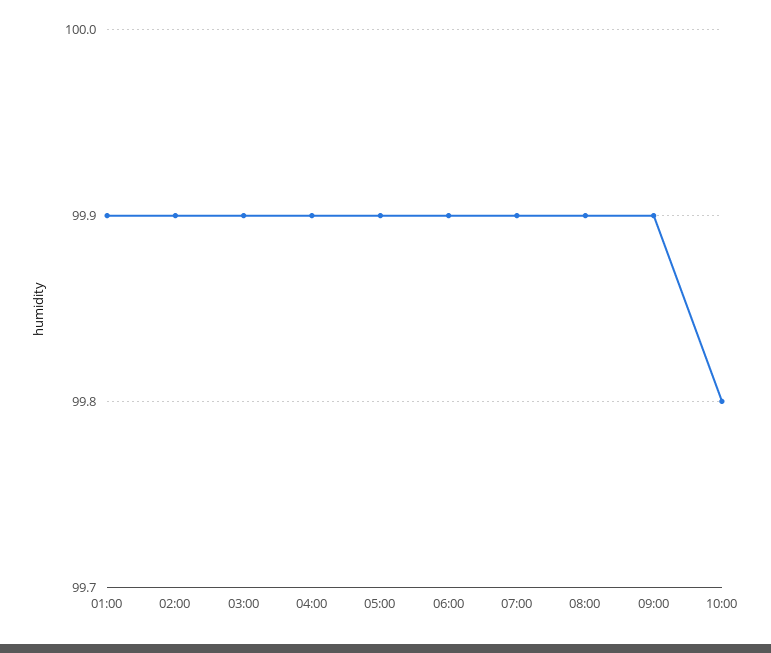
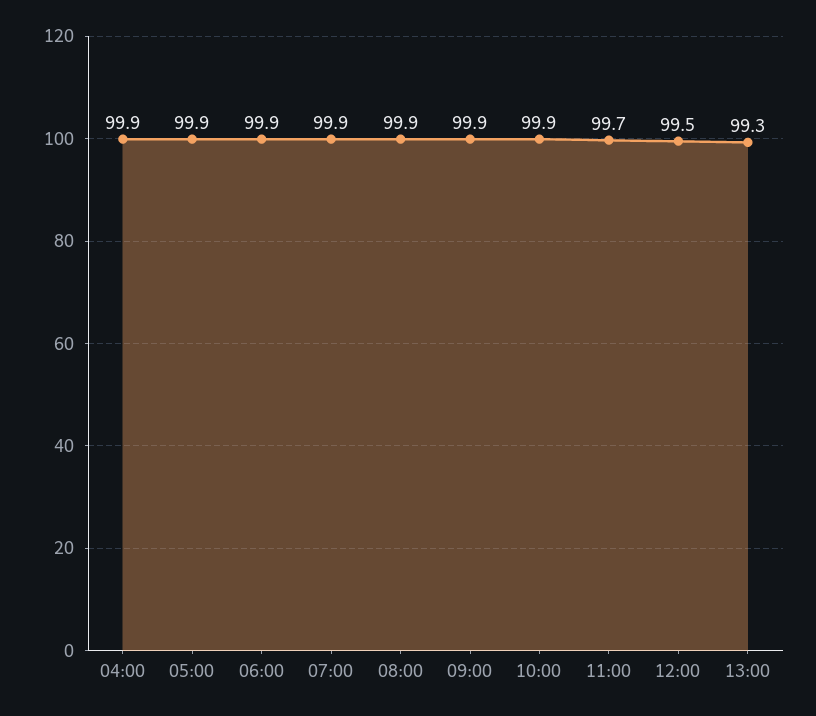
01:00: 99.9 -> none
02:00: 99.9 -> none
03:00: 99.9 -> none
10:00: 99.8 -> 99.9
11:00: none -> 99.7
12:00: none -> 99.5
13:00: none -> 99.3

